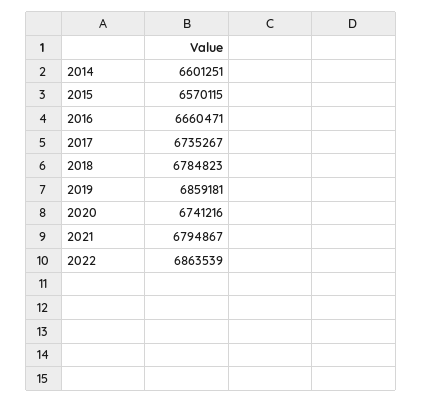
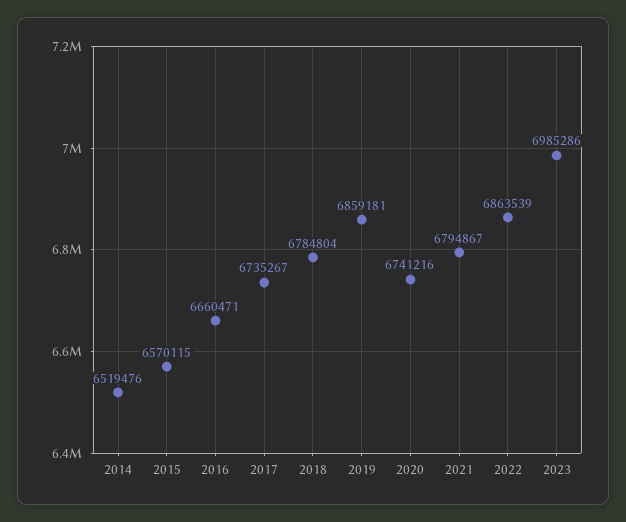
2014: 6601251 -> 6519476
2018: 6784823 -> 6784804
2023: none -> 6985286

